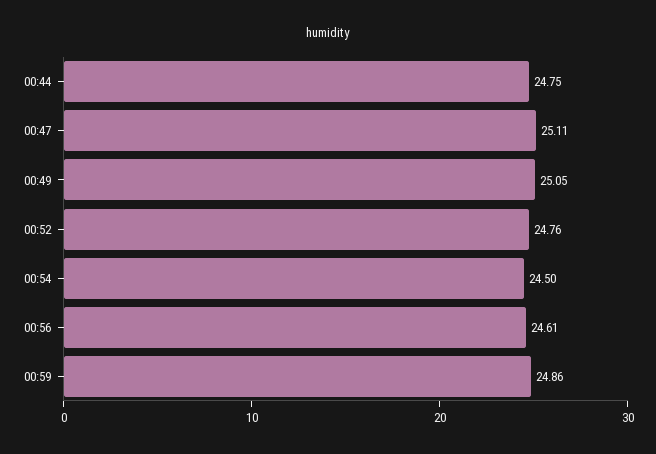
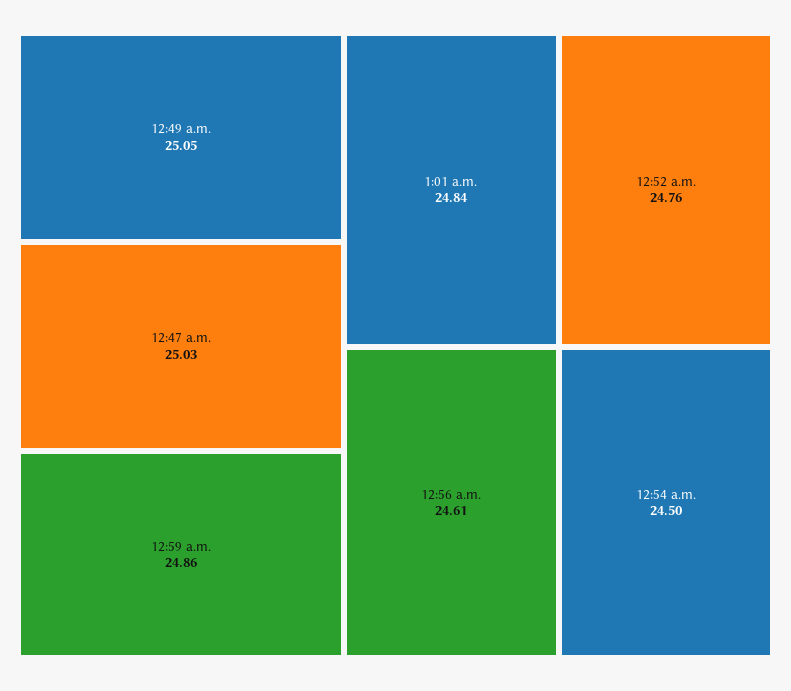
00:44: 24.75 -> none
00:47: 25.11 -> 25.03
1:01 a.m.: none -> 24.84

